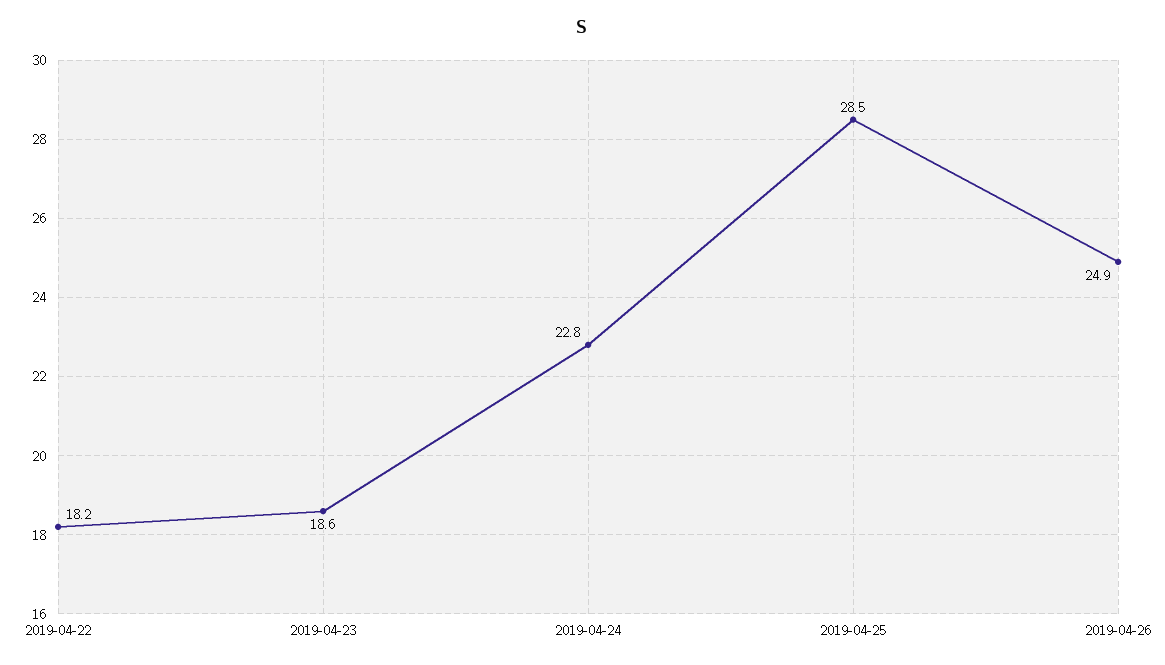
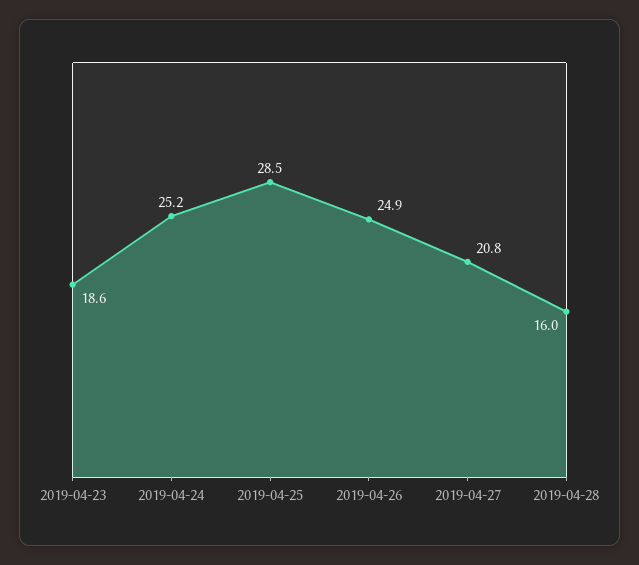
2019-04-22: 18.2 -> none
2019-04-24: 22.8 -> 25.2
2019-04-27: none -> 20.8
2019-04-28: none -> 16

